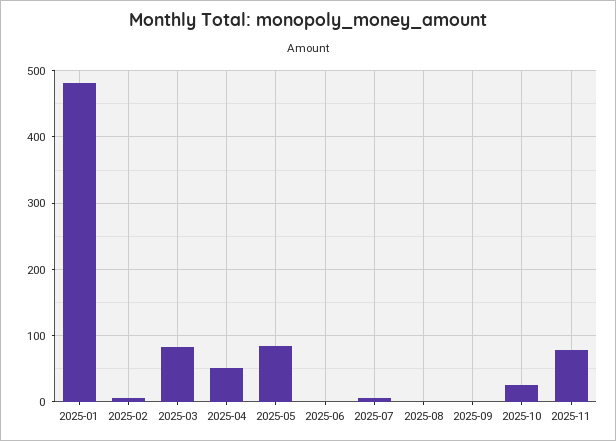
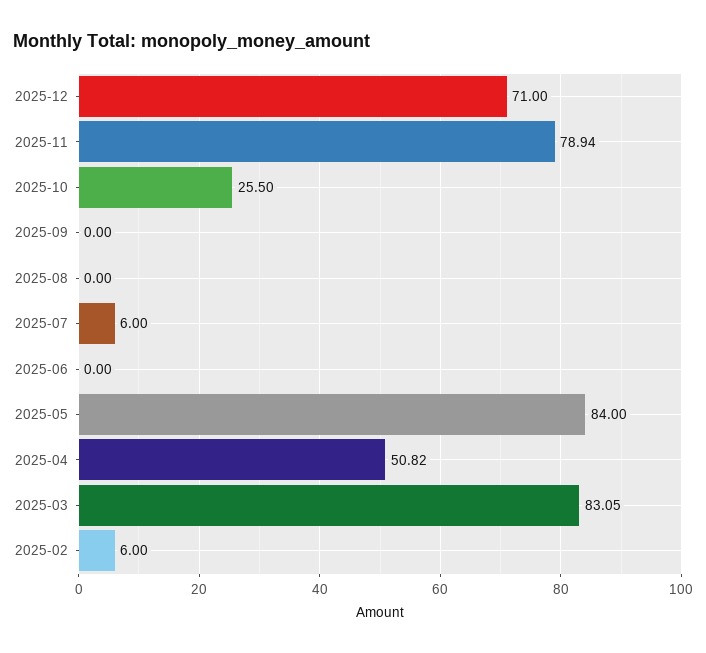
2025-01: 480 -> none
2025-12: none -> 71

